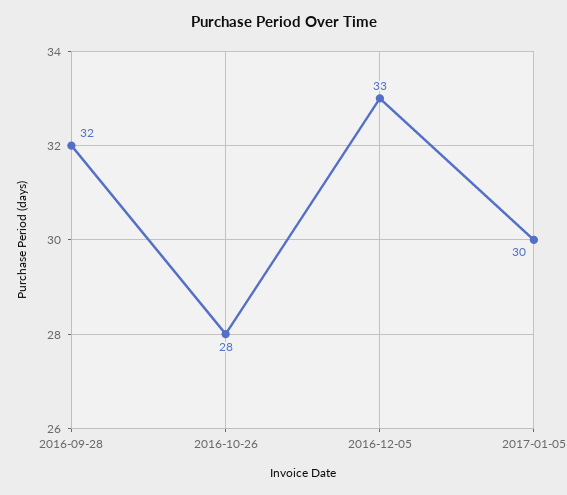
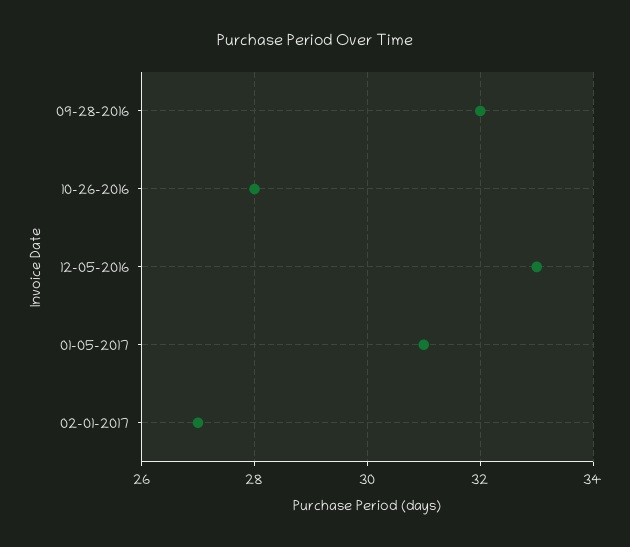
2017-01-05: 30 -> 31
02-01-2017: none -> 27

